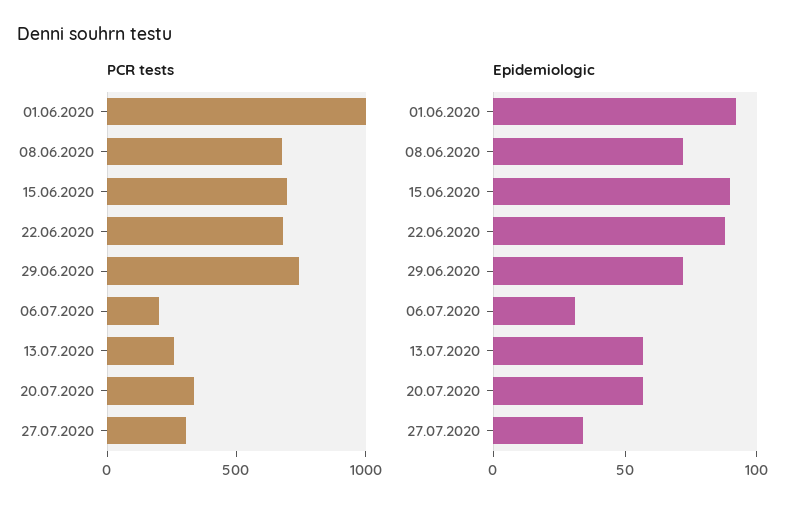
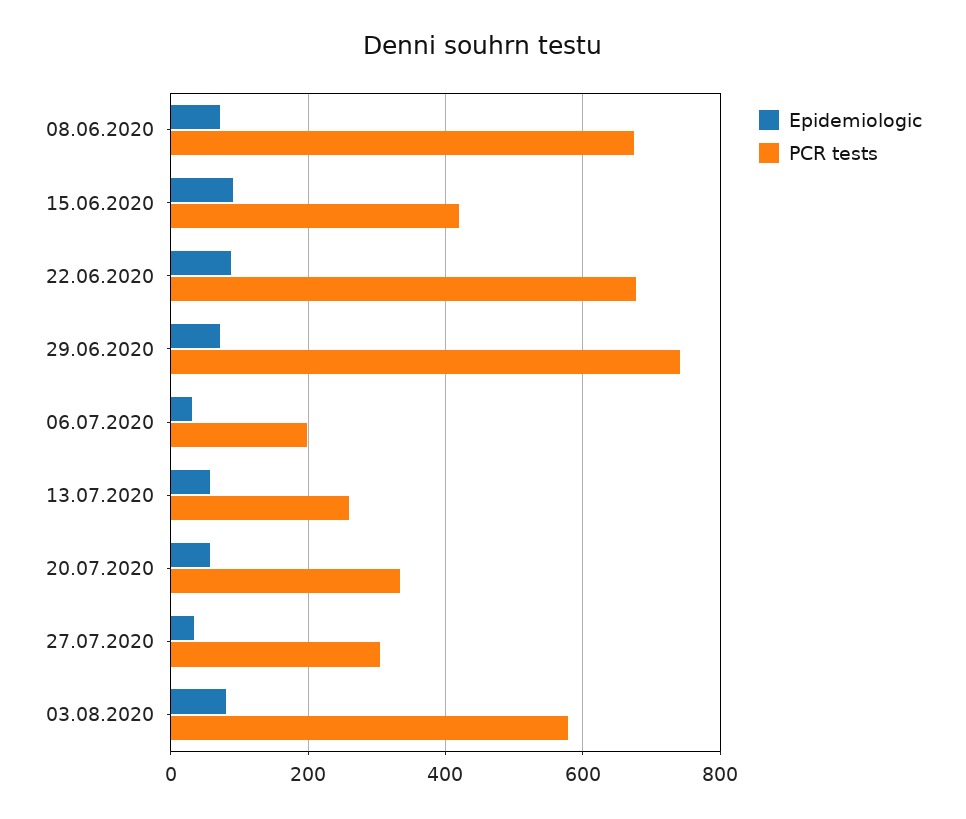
PCR tests, 01.06.2020: 1000 -> none
PCR tests, 15.06.2020: 700 -> 420
Epidemiologic, 01.06.2020: 90 -> none
Epidemiologic, 03.08.2020: none -> 80
PCR tests, 03.08.2020: none -> 580

